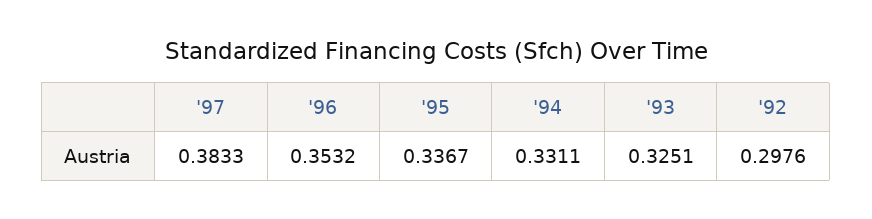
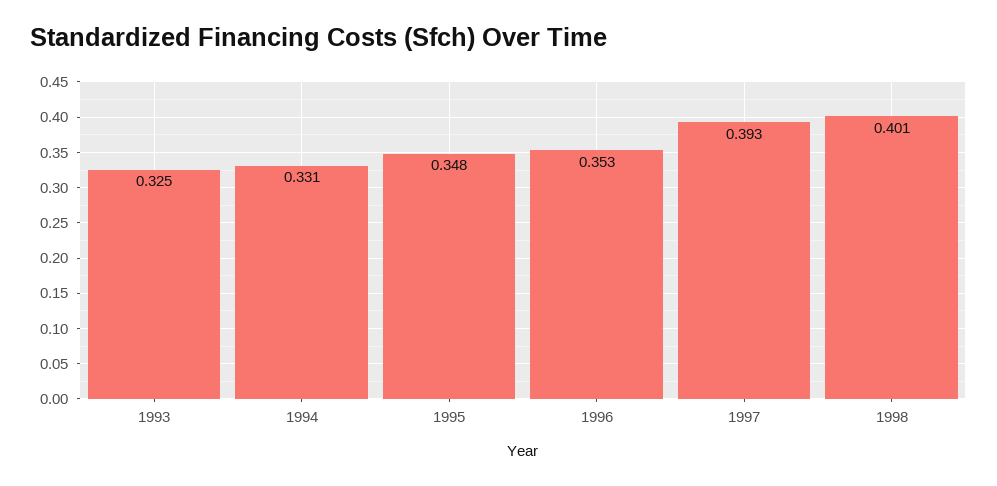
'97: 0.3833 -> 0.393
'95: 0.3367 -> 0.348
'92: 0.2976 -> none
1998: none -> 0.401

